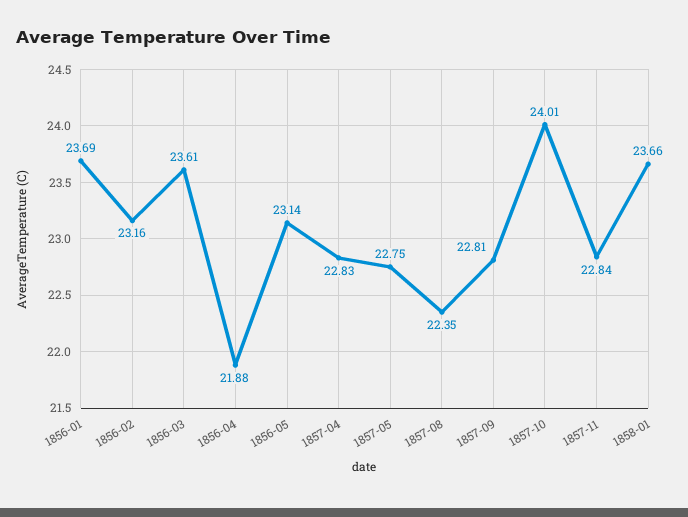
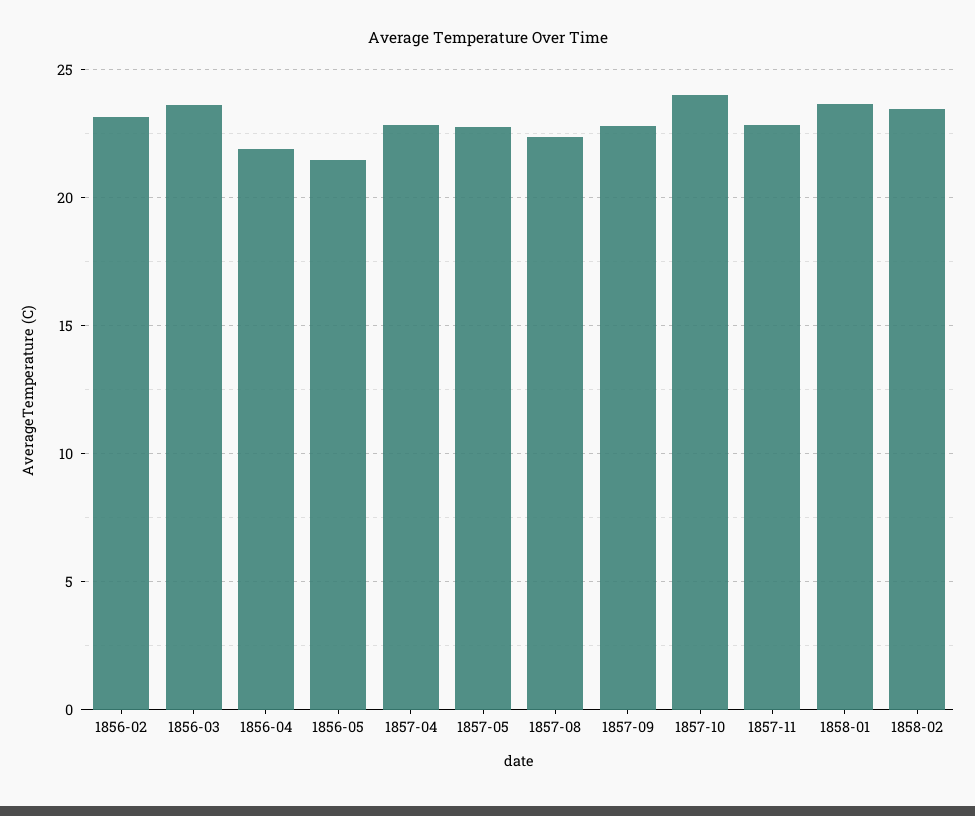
1856-01: 23.69 -> none
1856-05: 23.14 -> 21.5
1858-02: none -> 23.5

